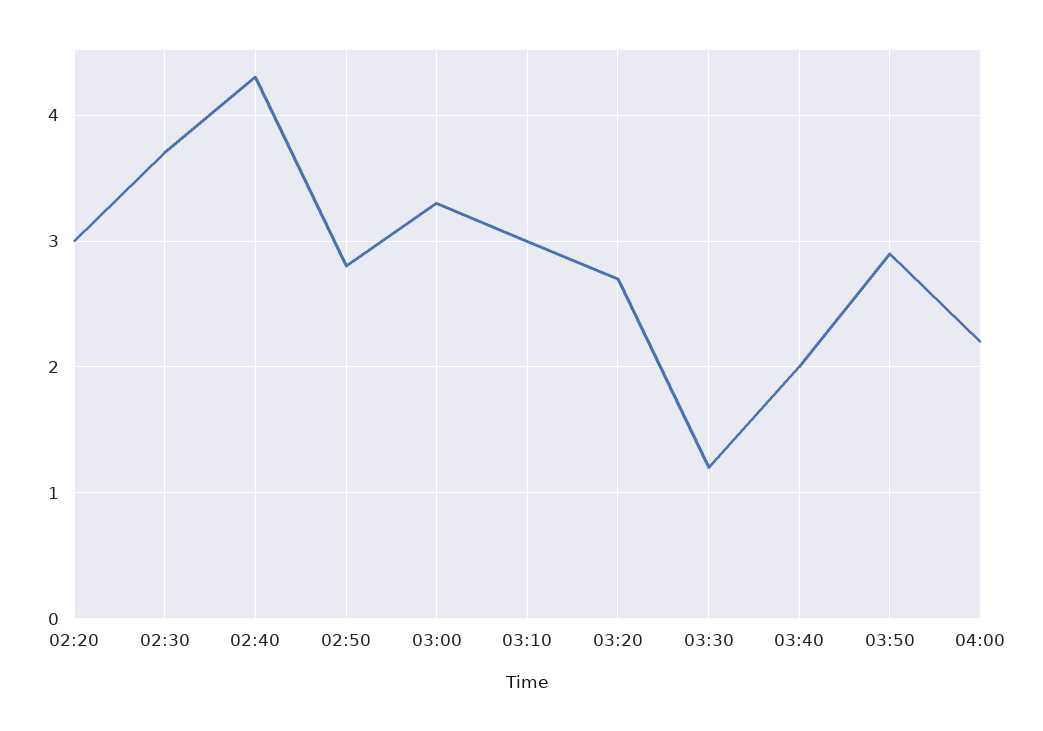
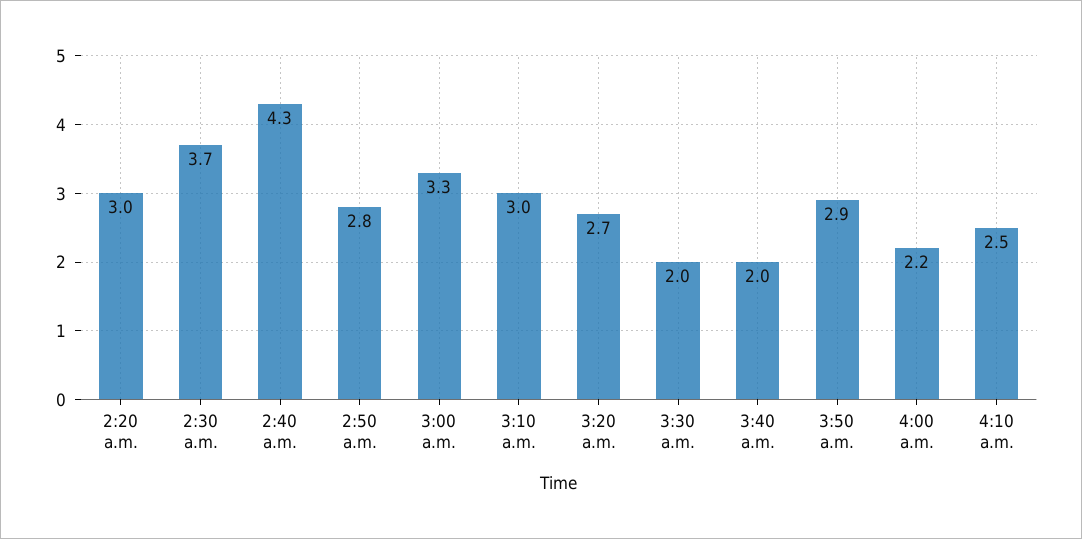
03:30: 1.2 -> 2
4:10 a.m.: none -> 2.5

